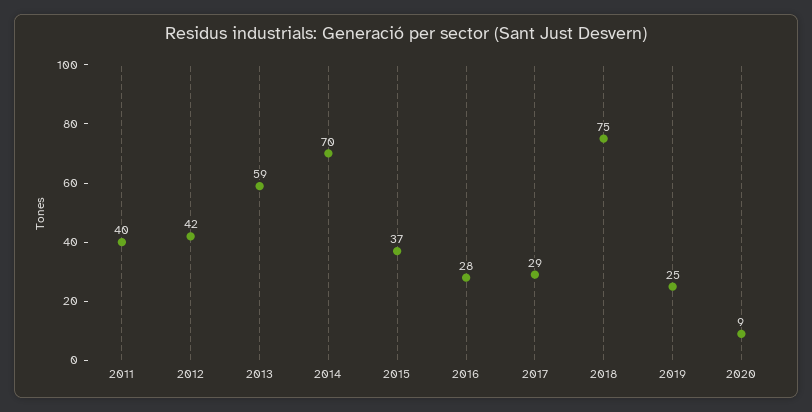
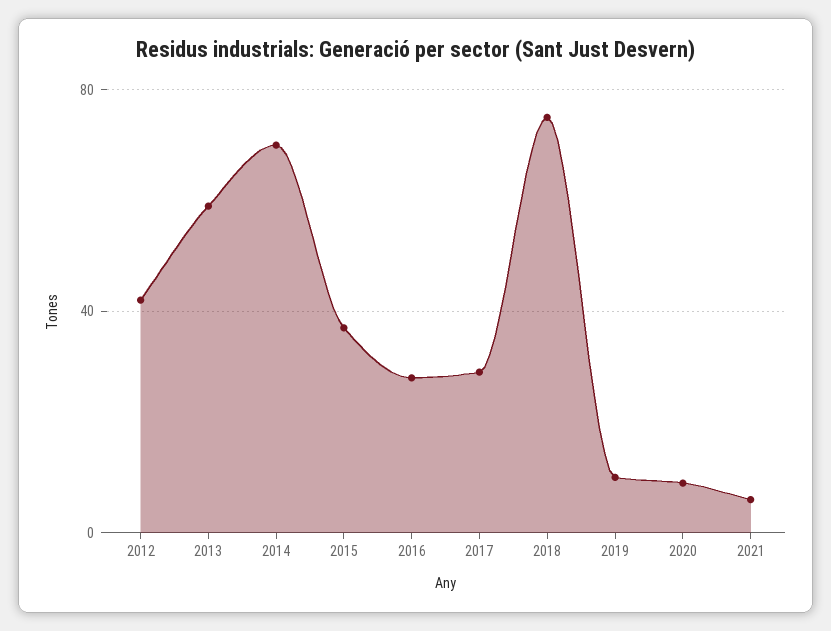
2011: 40 -> none
2019: 25 -> 10
2021: none -> 5

